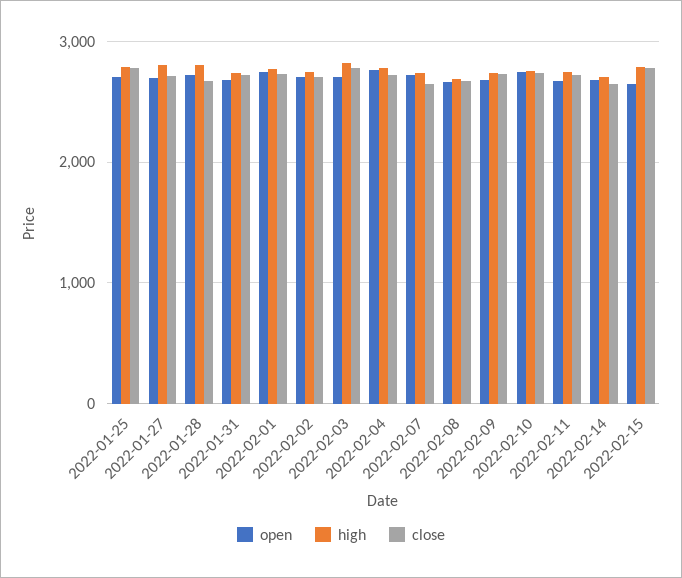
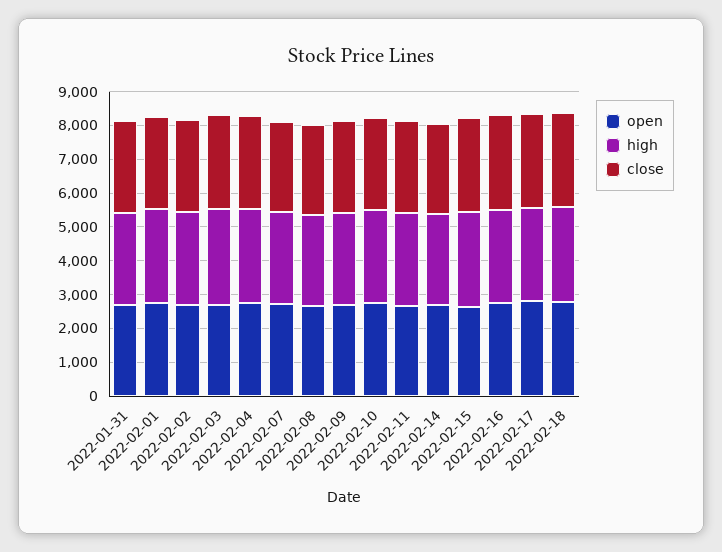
open, 2022-01-25: 2700 -> none
high, 2022-01-25: 2800 -> none
close, 2022-01-25: 2800 -> none
open, 2022-01-27: 2700 -> none
high, 2022-01-27: 2800 -> none
close, 2022-01-27: 2700 -> none
open, 2022-01-28: 2700 -> none
high, 2022-01-28: 2800 -> none
close, 2022-01-28: 2700 -> none
open, 2022-02-16: none -> 2750
high, 2022-02-16: none -> 2750
close, 2022-02-16: none -> 2750
open, 2022-02-17: none -> 2750
high, 2022-02-17: none -> 2750
close, 2022-02-17: none -> 2750
open, 2022-02-18: none -> 2750
high, 2022-02-18: none -> 2750
close, 2022-02-18: none -> 2750

